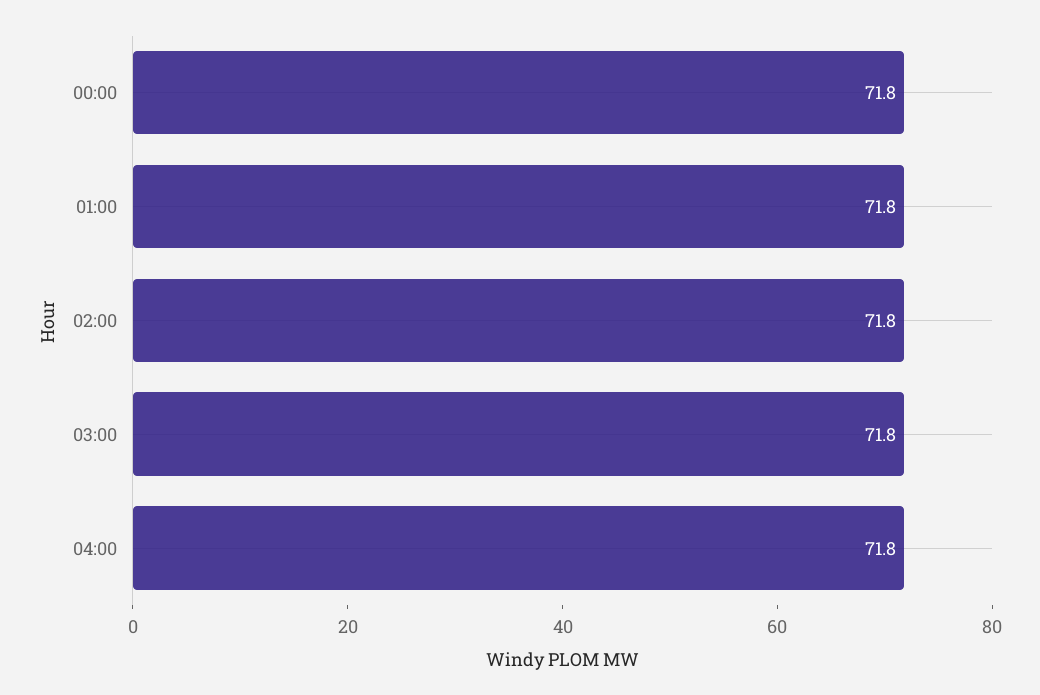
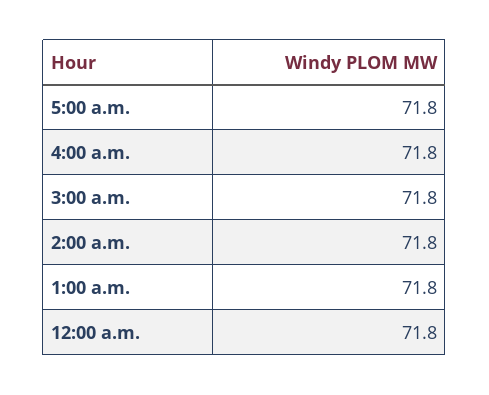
5:00 a.m.: none -> 71.8

